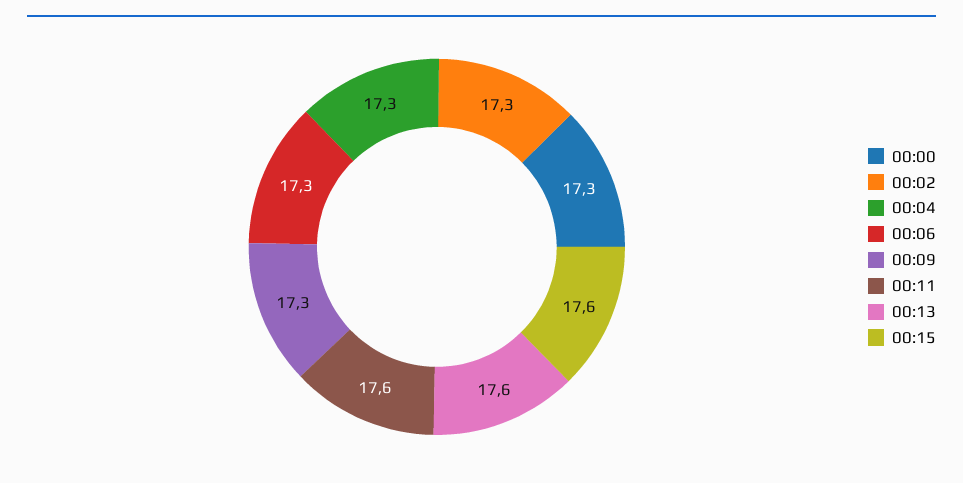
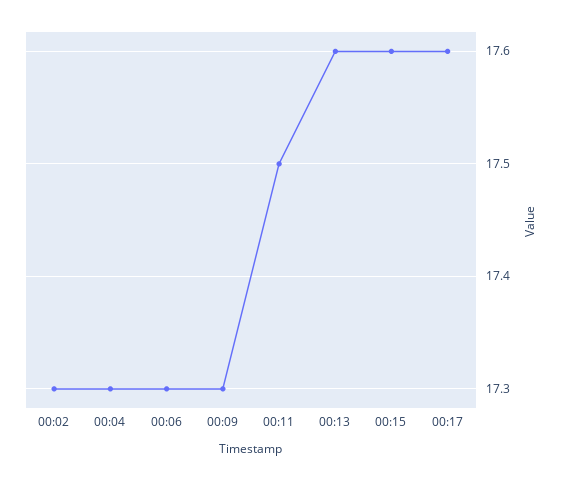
00:00: 17.3 -> none
00:11: 17.6 -> 17.5
00:17: none -> 17.6

